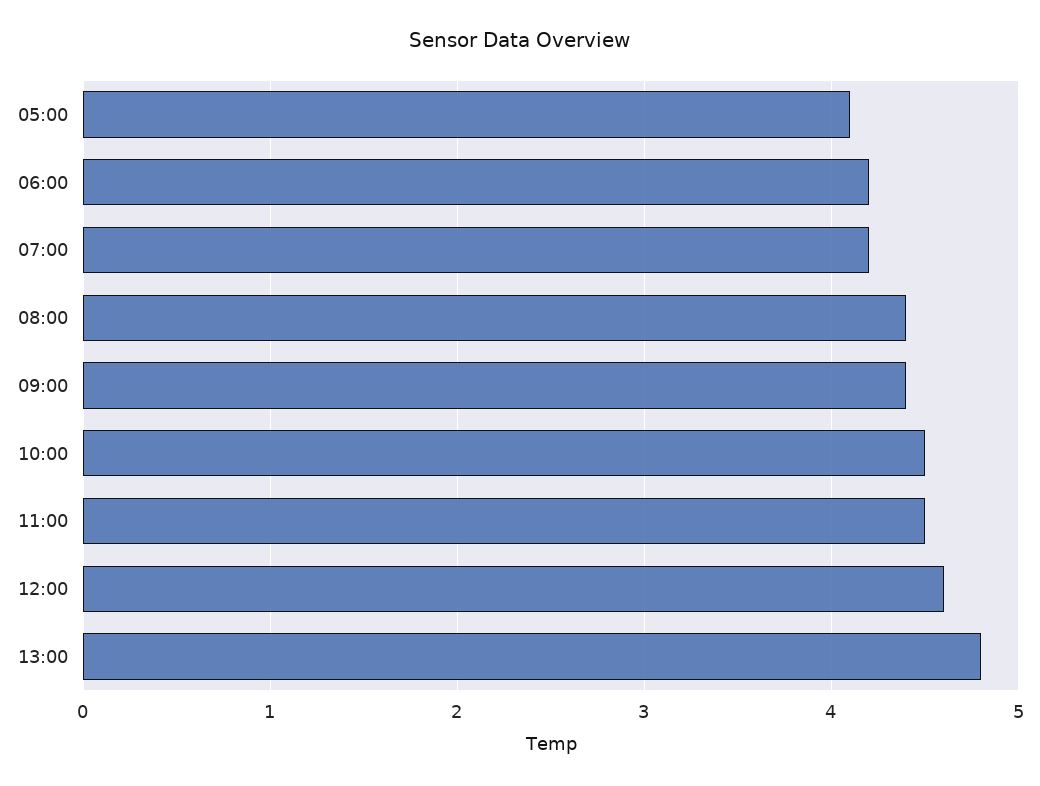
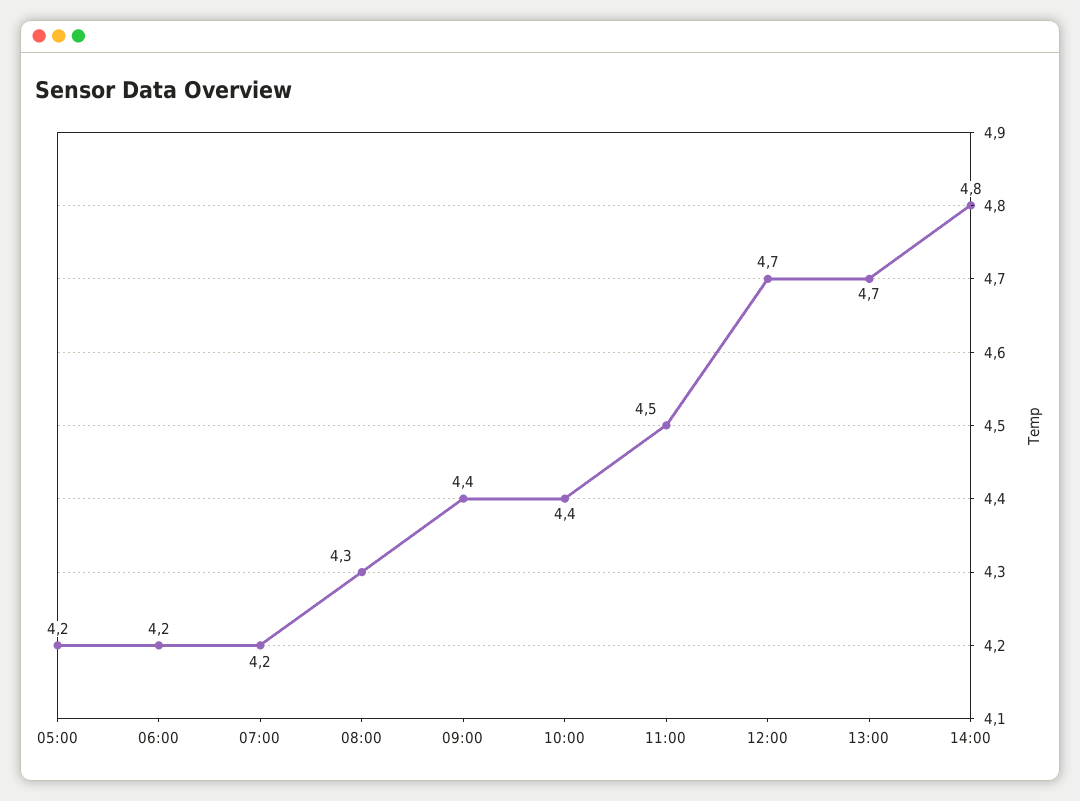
05:00: 4.1 -> 4.2
08:00: 4.4 -> 4.3
10:00: 4.5 -> 4.4
12:00: 4.6 -> 4.7
13:00: 4.8 -> 4.7
14:00: none -> 4.8

